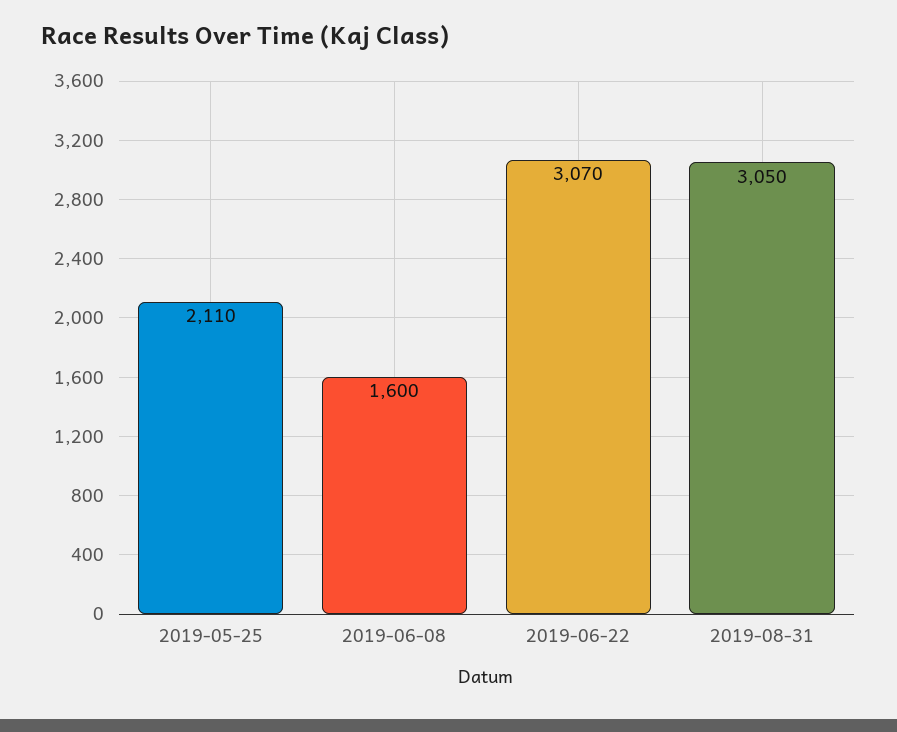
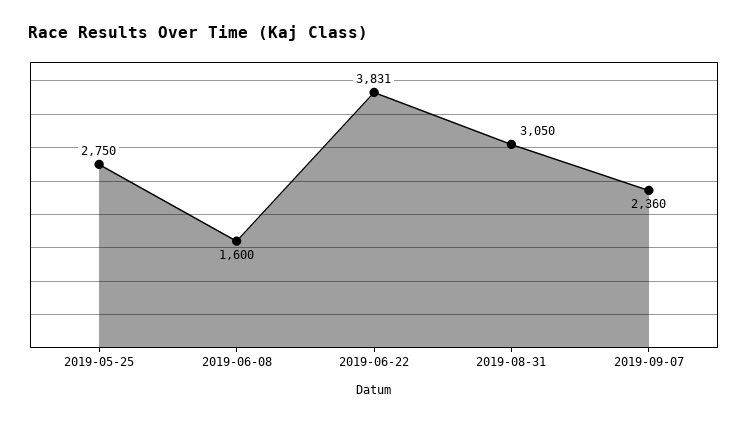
2019-05-25: 2110 -> 2750
2019-06-22: 3070 -> 3831
2019-09-07: none -> 2360

